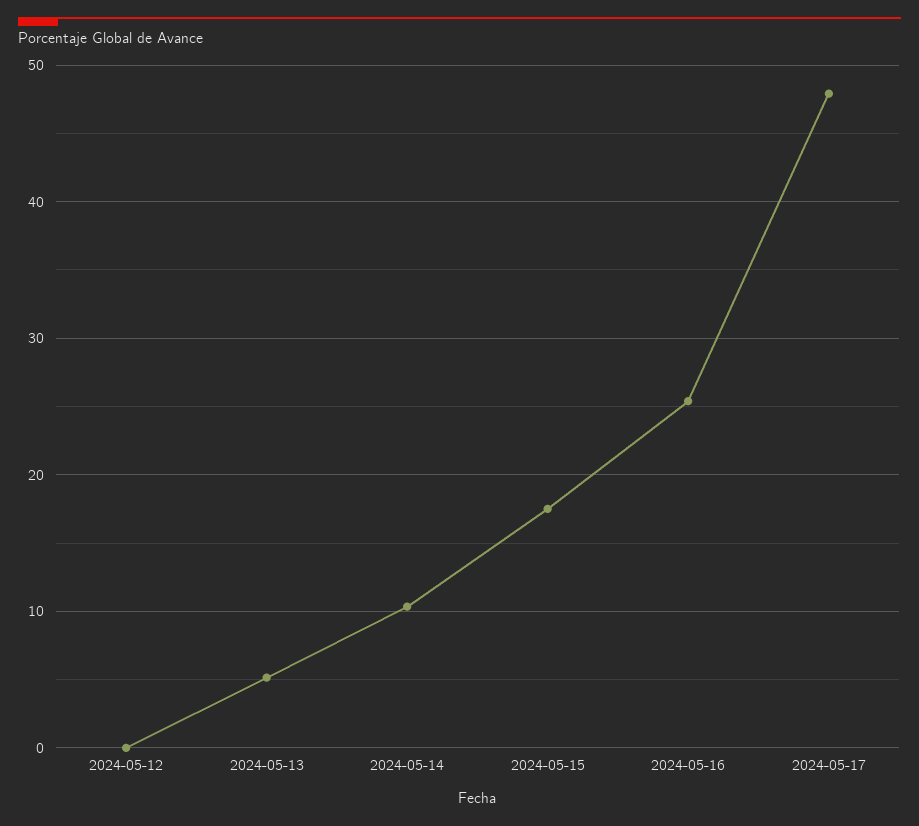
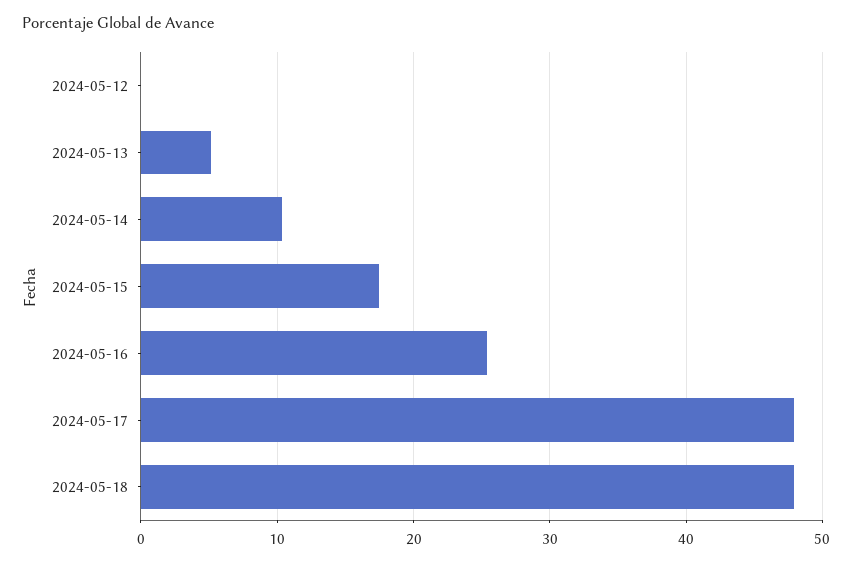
2024-05-18: none -> 48

